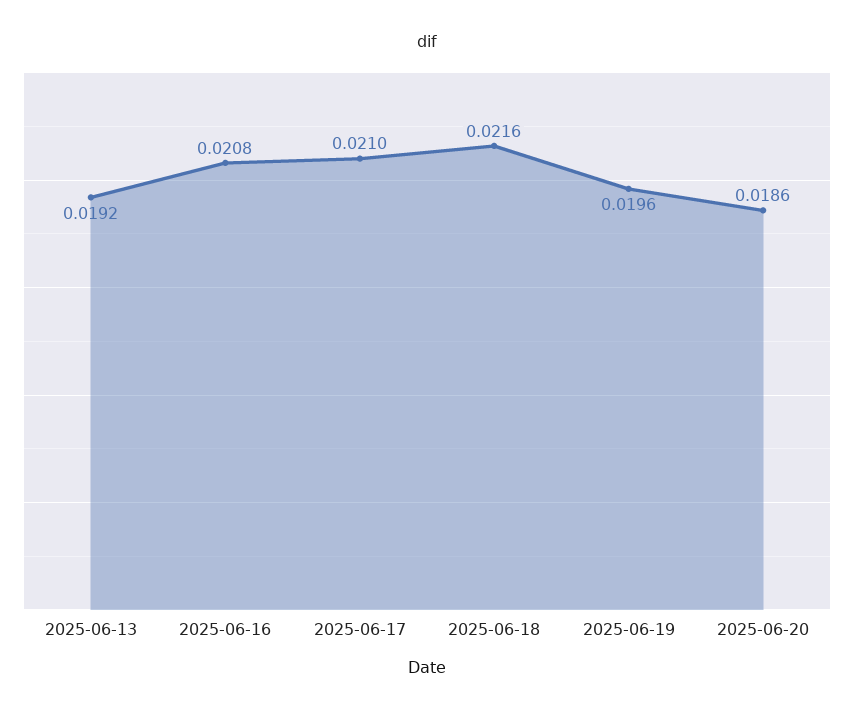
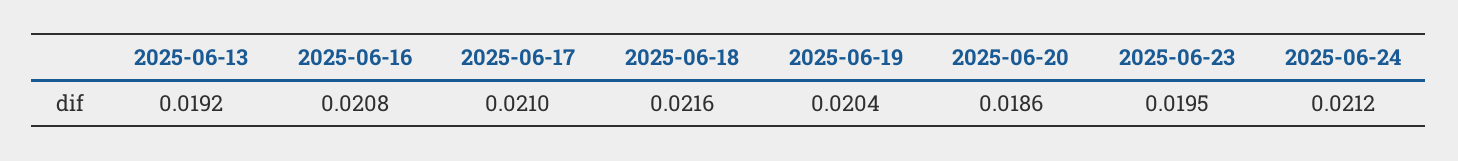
2025-06-19: 0.0196 -> 0.0204
2025-06-23: none -> 0.0195
2025-06-24: none -> 0.0212

